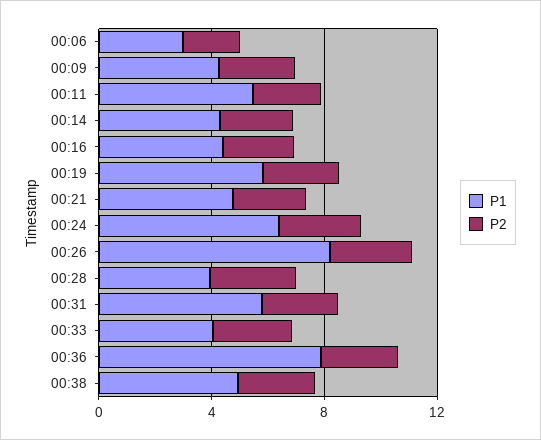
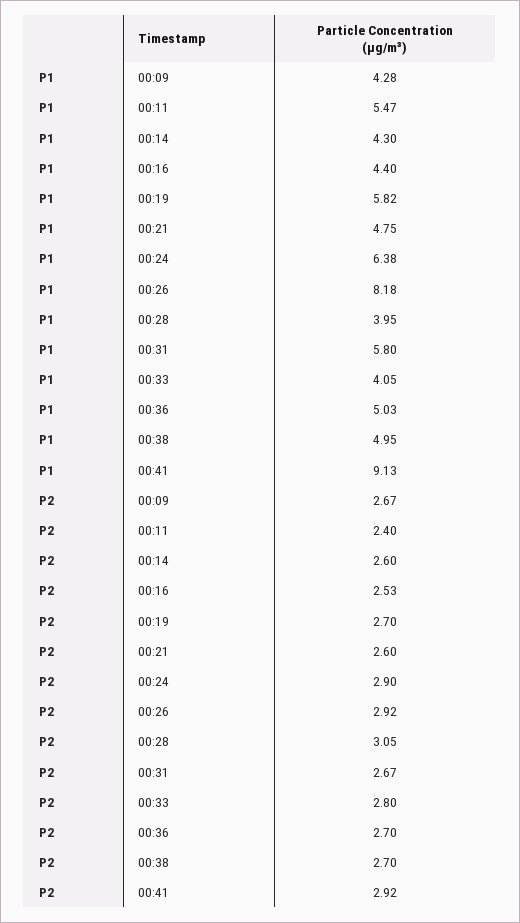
P1, 00:06: 3 -> none
P2, 00:06: 2 -> none
P1, 00:36: 8 -> 5.03
P1, 00:41: none -> 9.13
P2, 00:41: none -> 2.92

